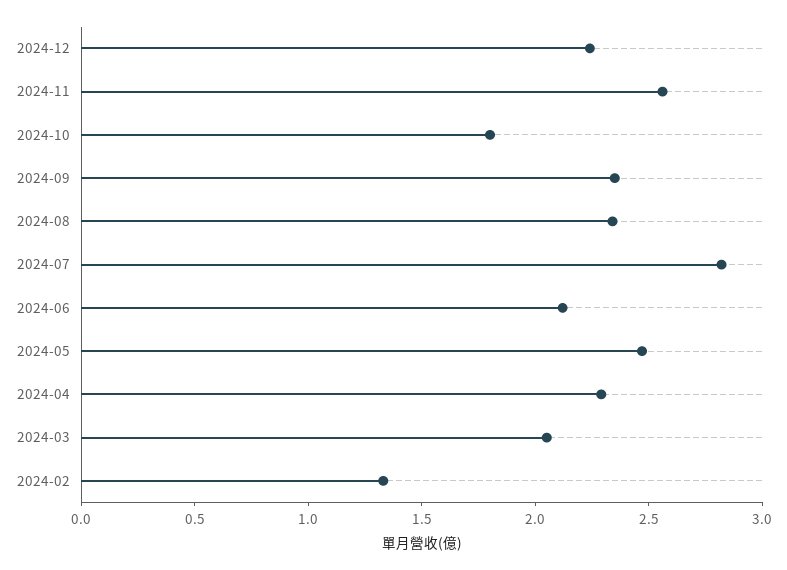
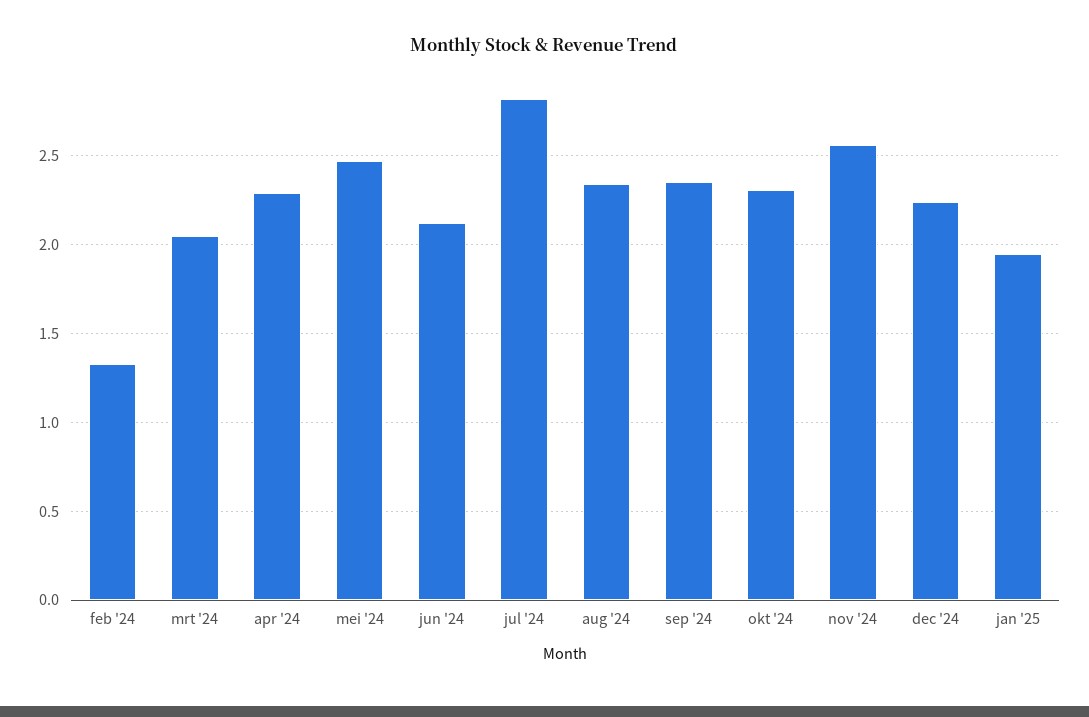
2024-10: 1.8 -> 2.3
jan '25: none -> 1.95

